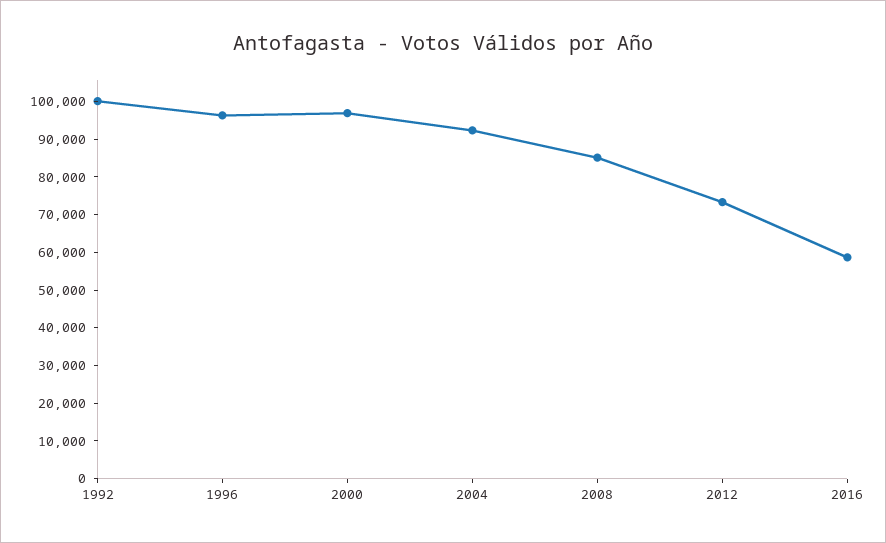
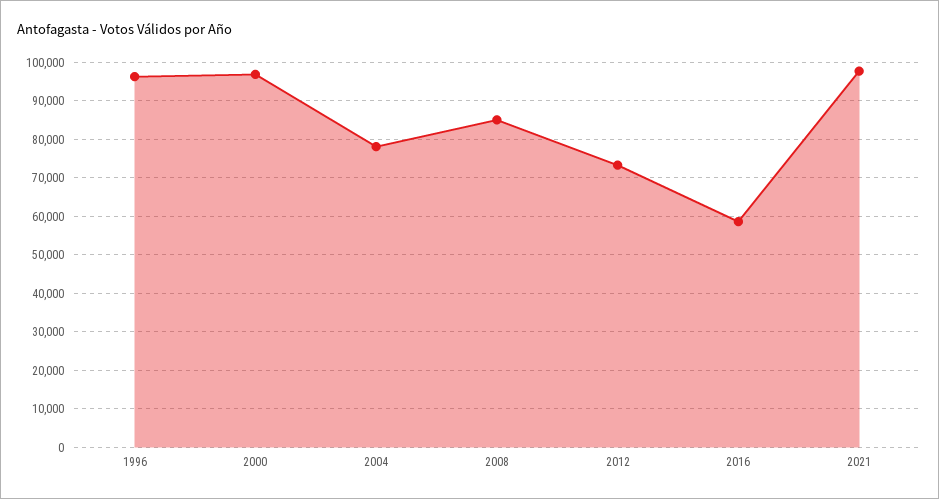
1992: 100000 -> none
2004: 92500 -> 78000
2021: none -> 98000

